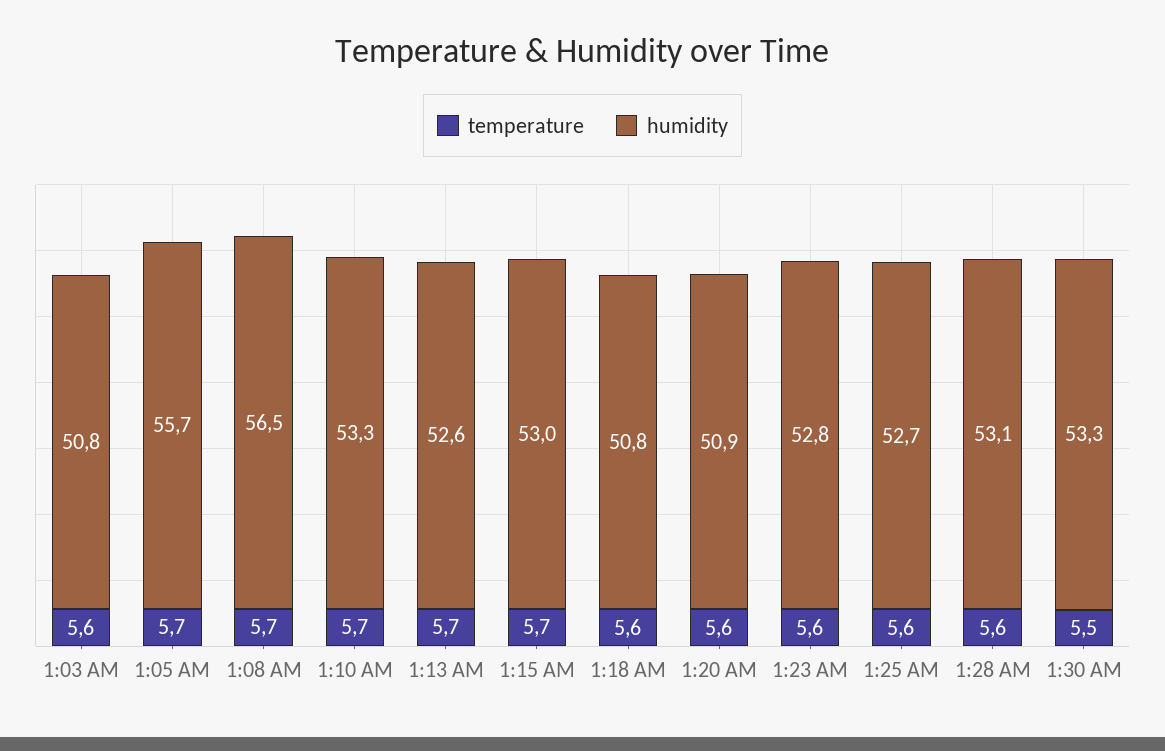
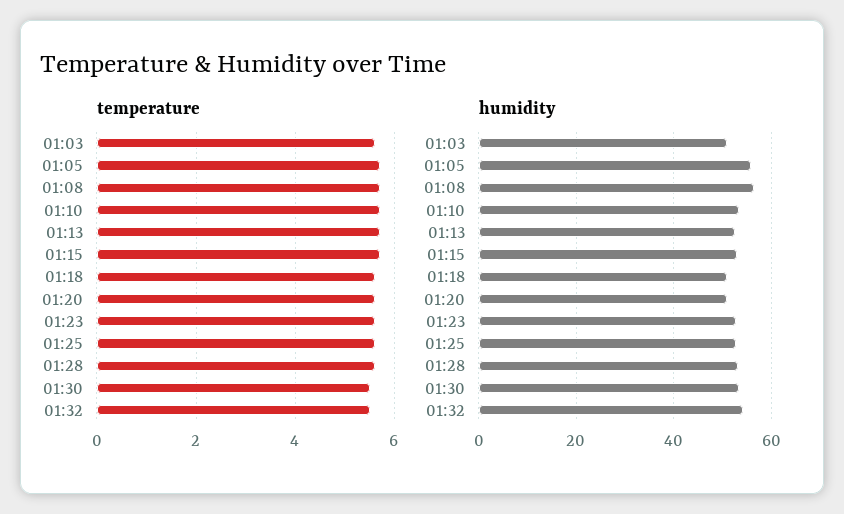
temperature, 01:32: none -> 5.5
humidity, 01:32: none -> 54

